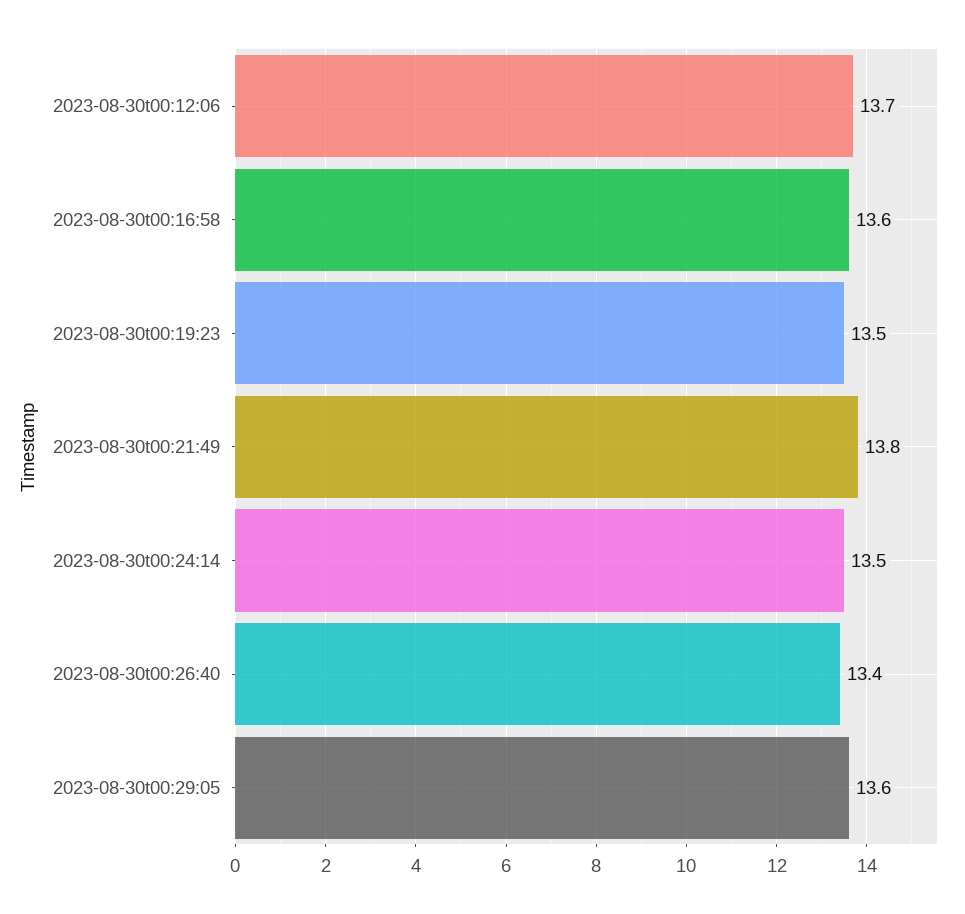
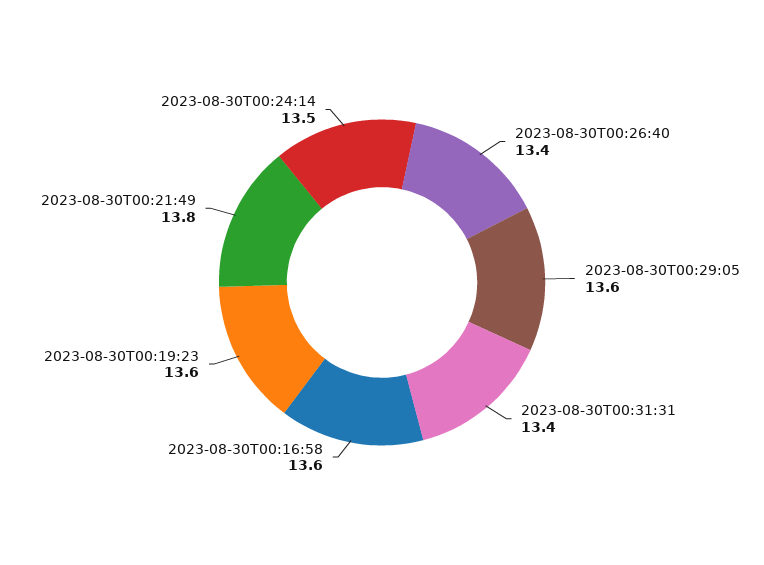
2023-08-30t00:12:06: 13.7 -> none
2023-08-30t00:19:23: 13.5 -> 13.6
2023-08-30T00:31:31: none -> 13.4

